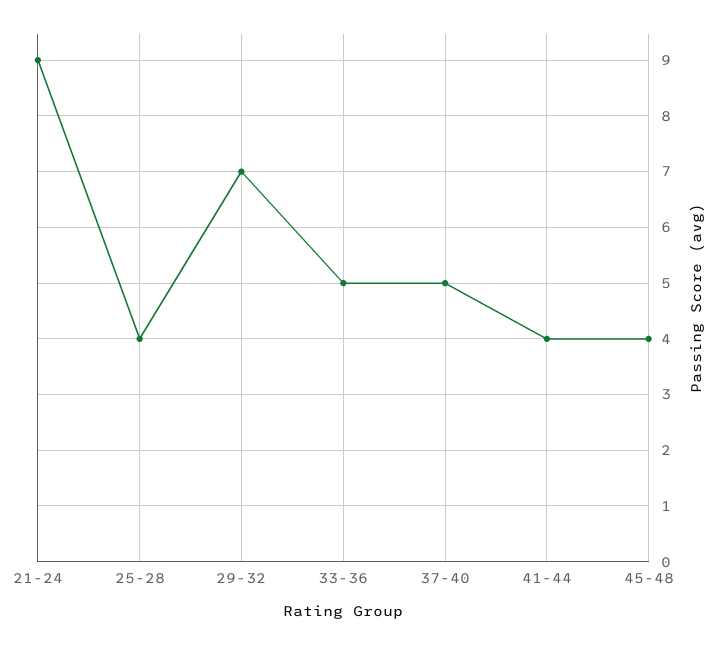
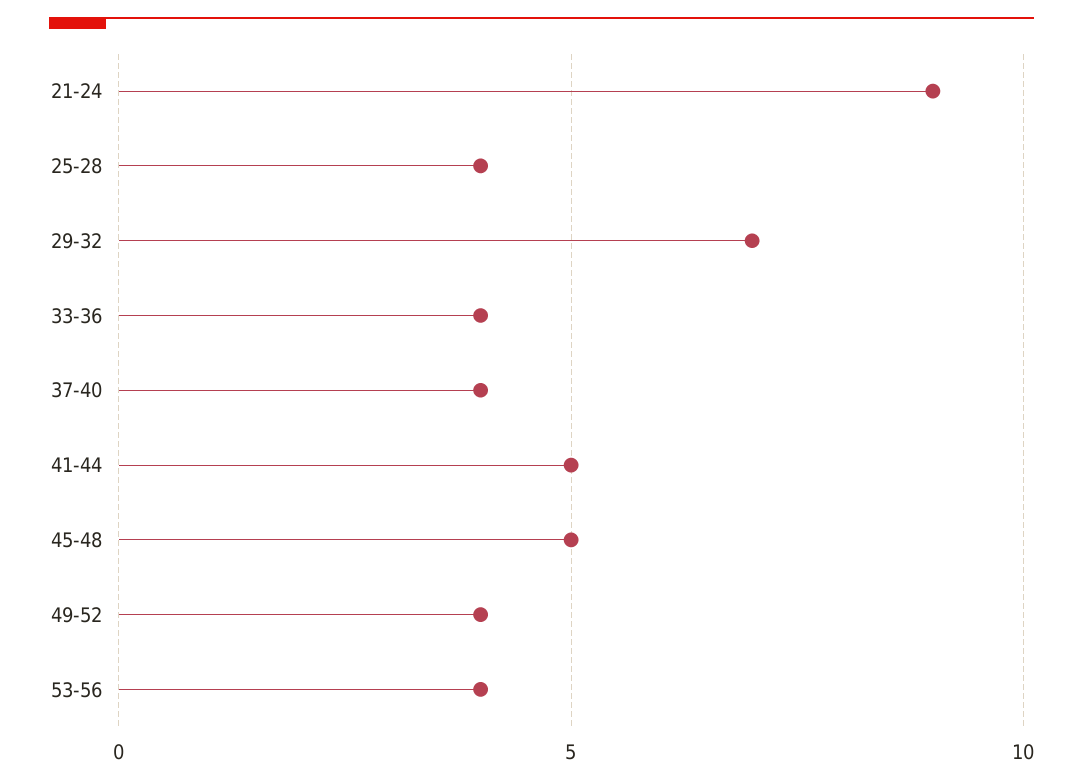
33-36: 5 -> 4
37-40: 5 -> 4
41-44: 4 -> 5
45-48: 4 -> 5
49-52: none -> 4
53-56: none -> 4

